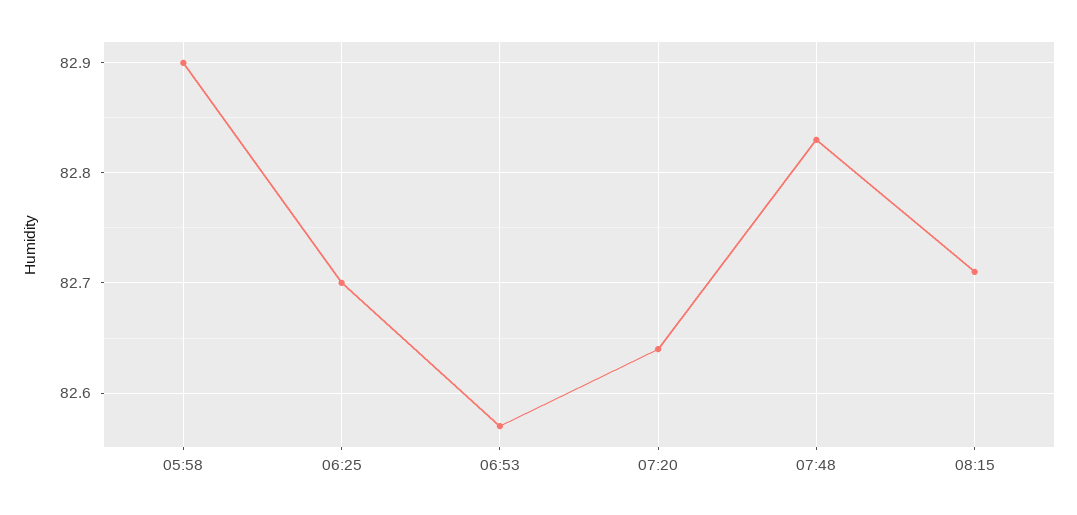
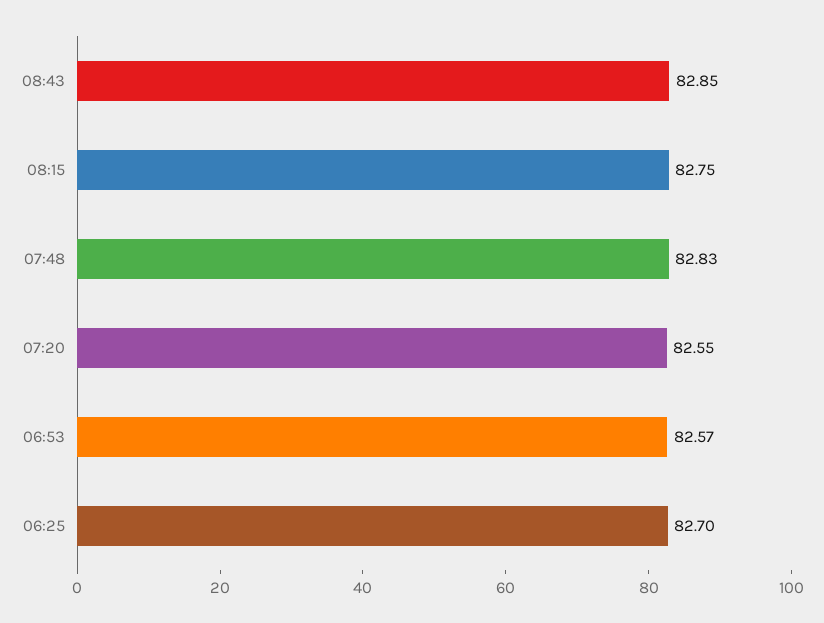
05:58: 82.9 -> none
07:20: 82.64 -> 82.55
08:15: 82.71 -> 82.75
08:43: none -> 82.85

